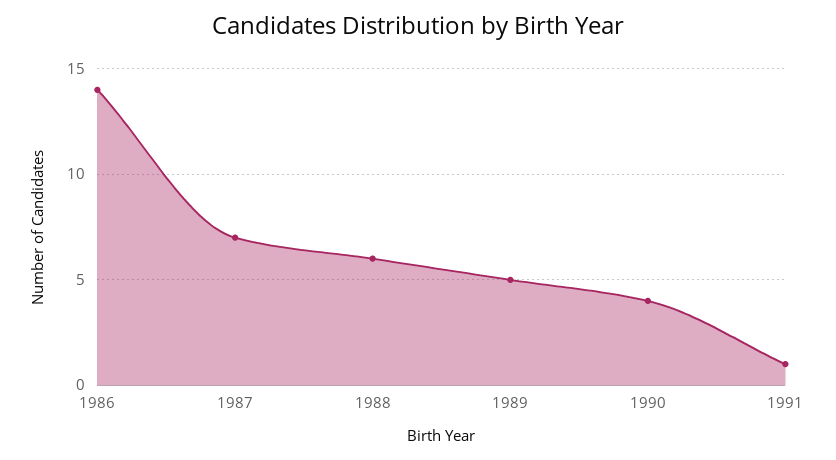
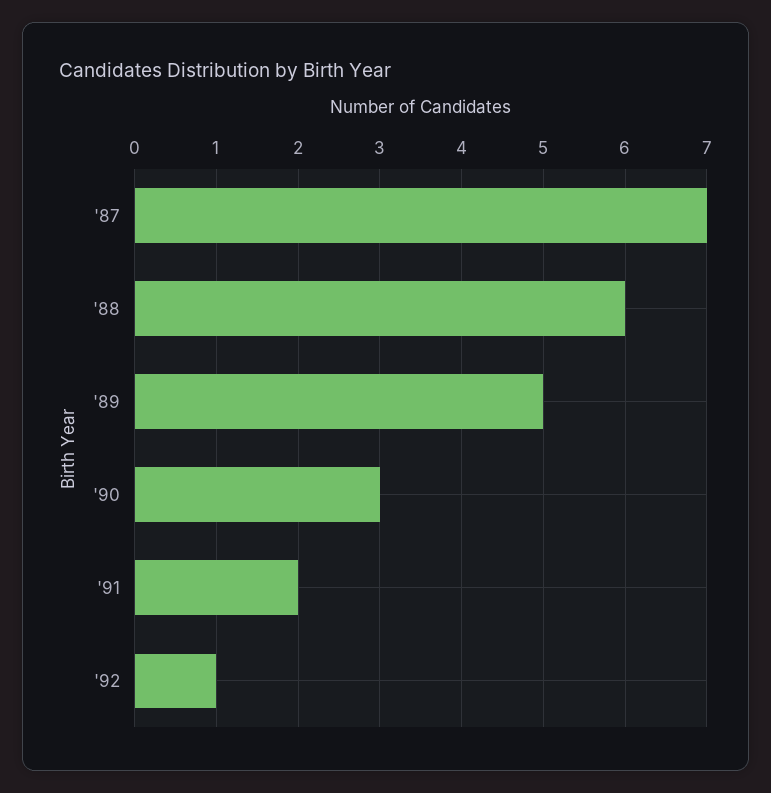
1986: 14 -> none
1990: 4 -> 3
1991: 1 -> 2
'92: none -> 1

